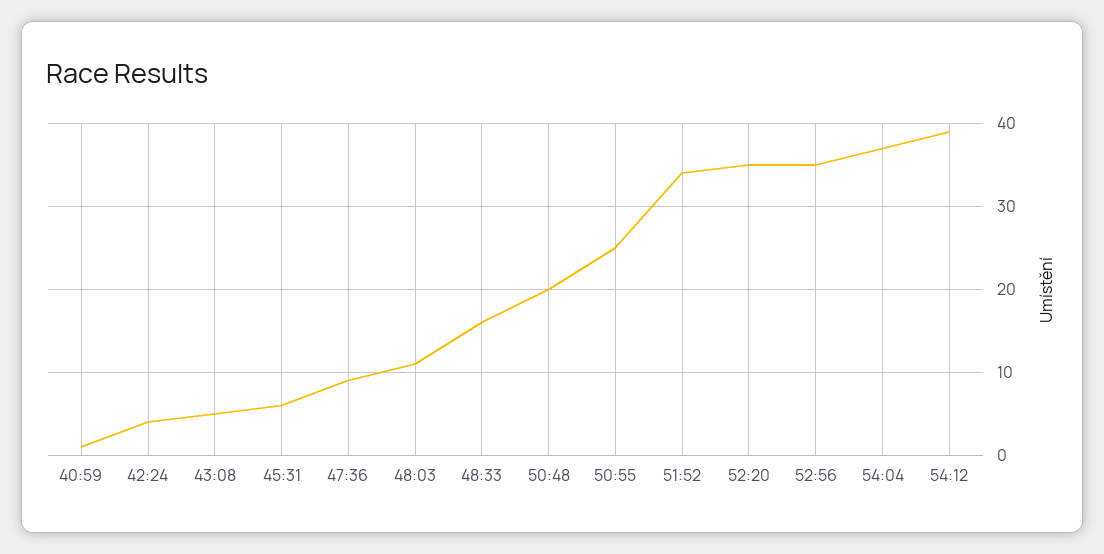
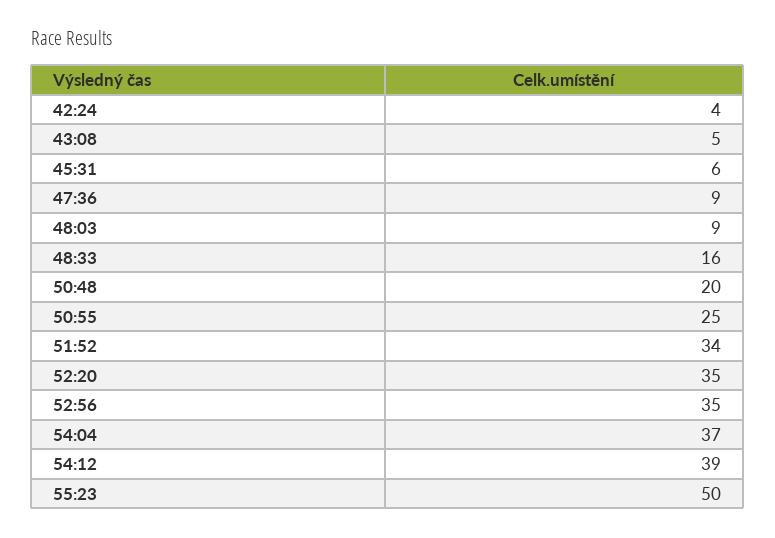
40:59: 1 -> none
48:03: 11 -> 9
55:23: none -> 50

